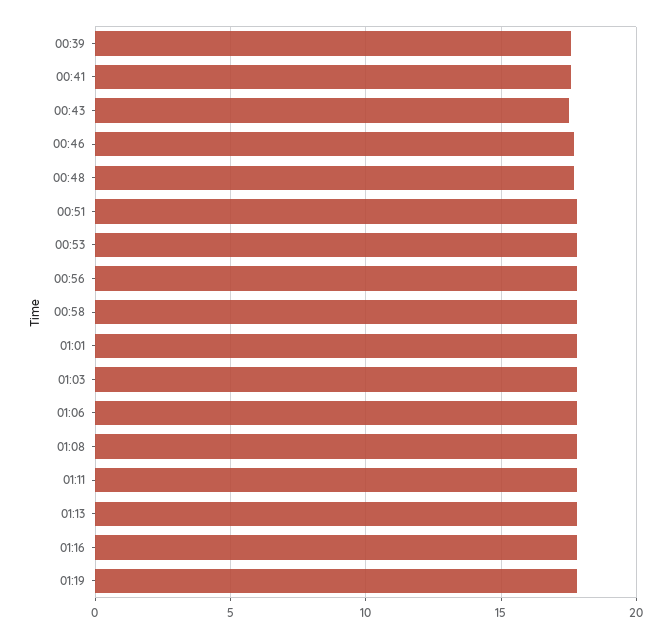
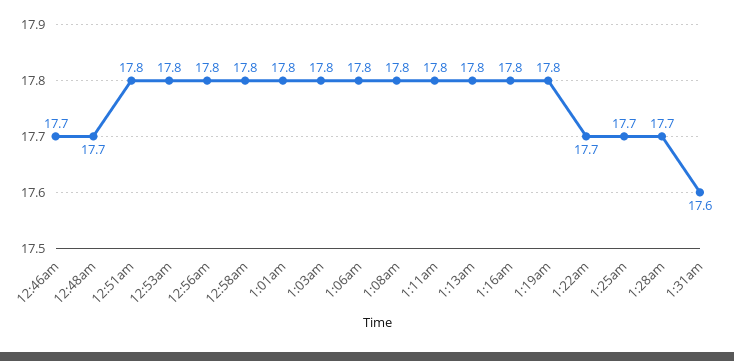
00:39: 17.5 -> none
00:41: 17.5 -> none
00:43: 17.5 -> none
1:22am: none -> 17.7
1:25am: none -> 17.7
1:28am: none -> 17.7
1:31am: none -> 17.6

